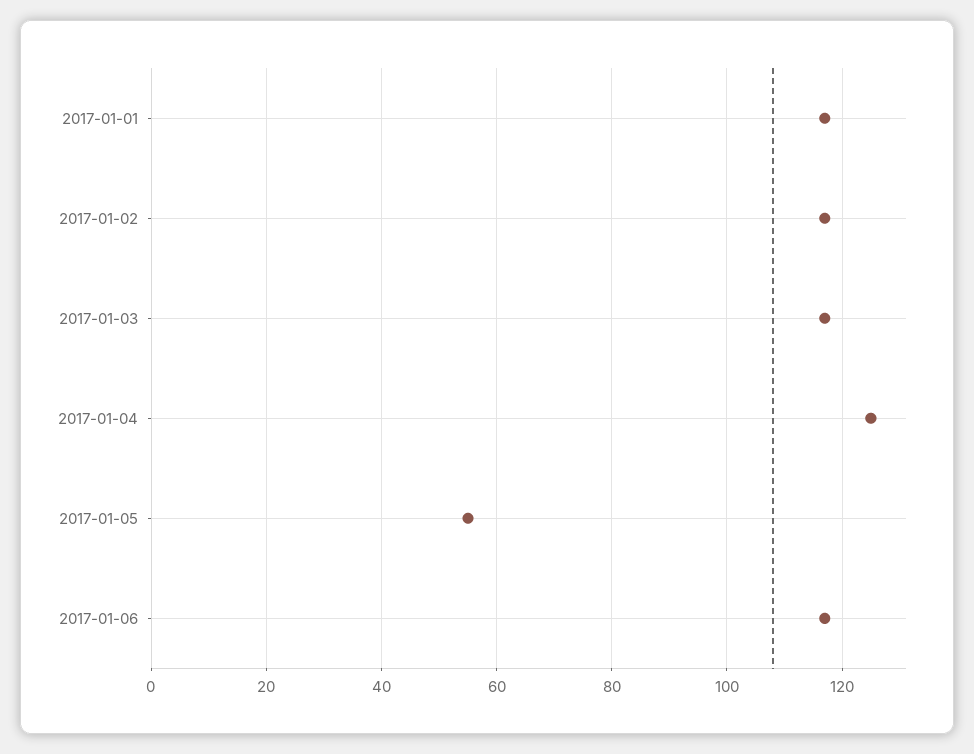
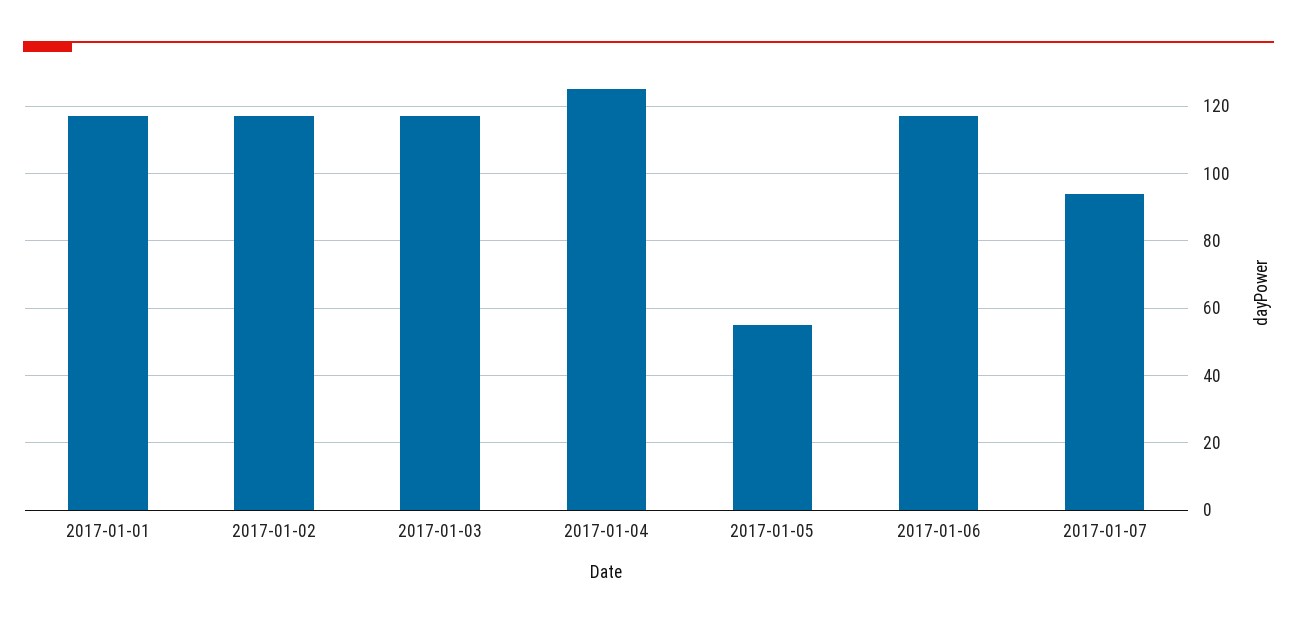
2017-01-07: none -> 95

